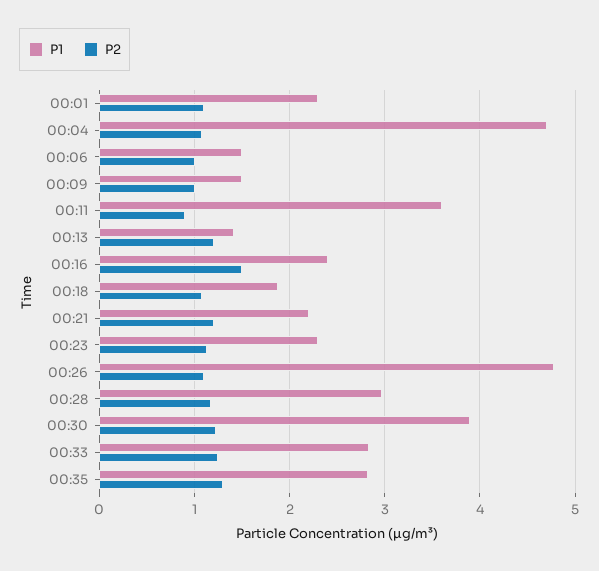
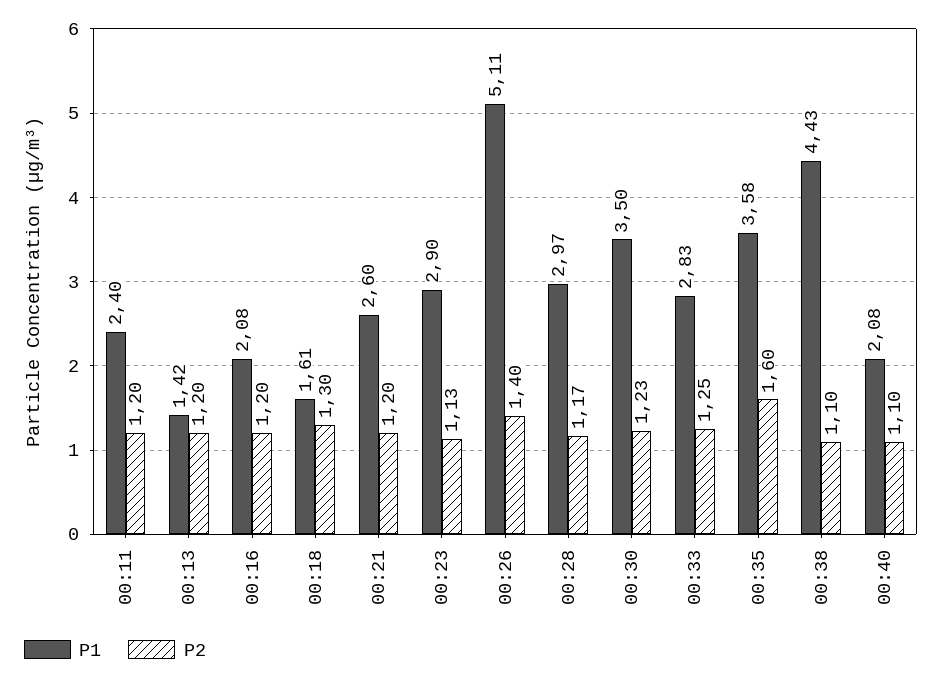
P1, 00:01: 2.3 -> none
P2, 00:01: 1.1 -> none
P1, 00:04: 4.7 -> none
P2, 00:04: 1.1 -> none
P1, 00:06: 1.5 -> none
P2, 00:06: 1 -> none
P1, 00:09: 1.5 -> none
P2, 00:09: 1 -> none
P1, 00:11: 3.6 -> 2.4
P2, 00:11: 0.9 -> 1.2
P1, 00:16: 2.4 -> 2.08
P2, 00:16: 1.5 -> 1.2
P1, 00:18: 1.9 -> 1.61
P2, 00:18: 1.1 -> 1.3
P1, 00:21: 2.2 -> 2.6
P1, 00:23: 2.3 -> 2.9
P1, 00:26: 4.8 -> 5.11
P2, 00:26: 1.1 -> 1.4
P1, 00:30: 3.9 -> 3.5
P1, 00:35: 2.8 -> 3.58
P2, 00:35: 1.3 -> 1.6
P1, 00:38: none -> 4.43
P2, 00:38: none -> 1.1
P1, 00:40: none -> 2.08
P2, 00:40: none -> 1.1

